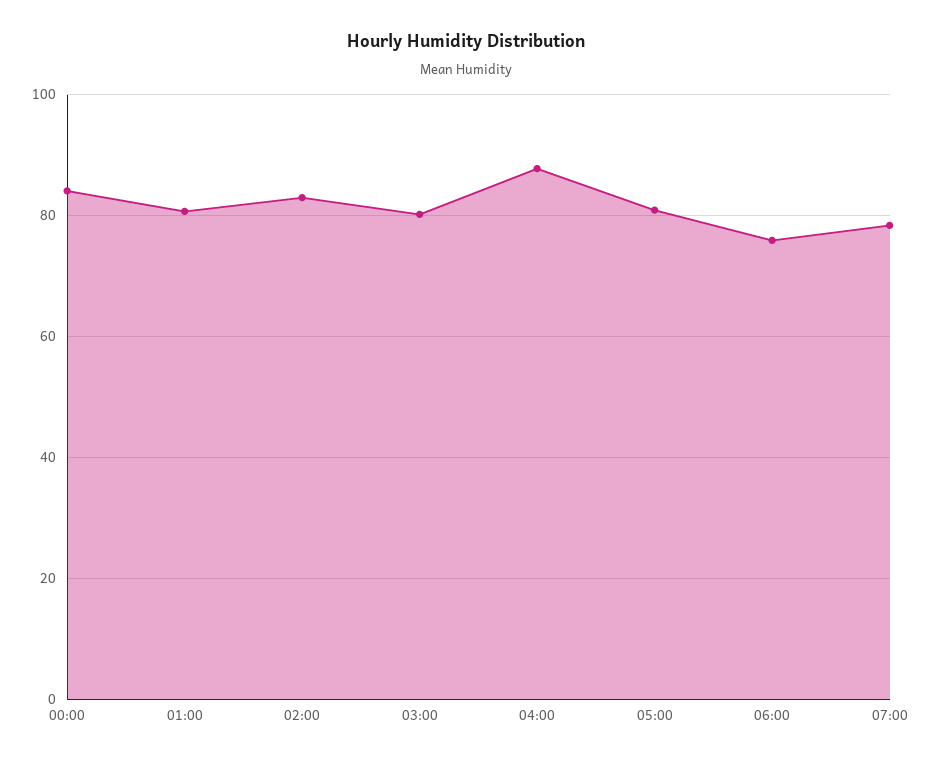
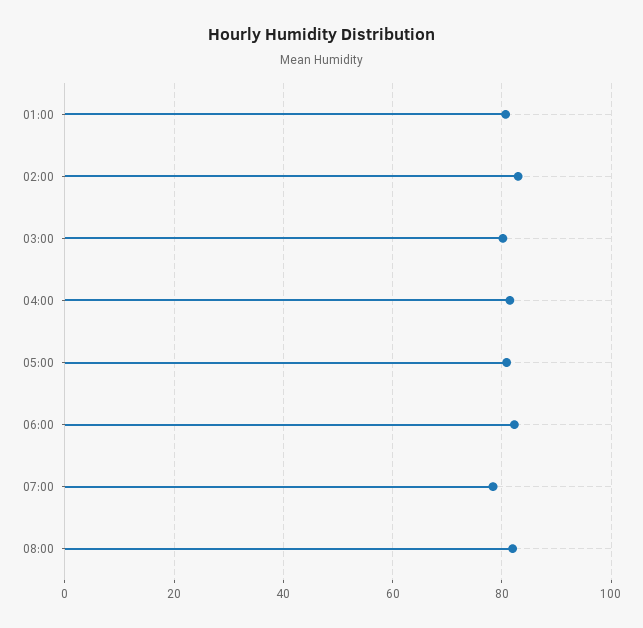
00:00: 84 -> none
04:00: 88 -> 82
06:00: 76 -> 82
08:00: none -> 82

